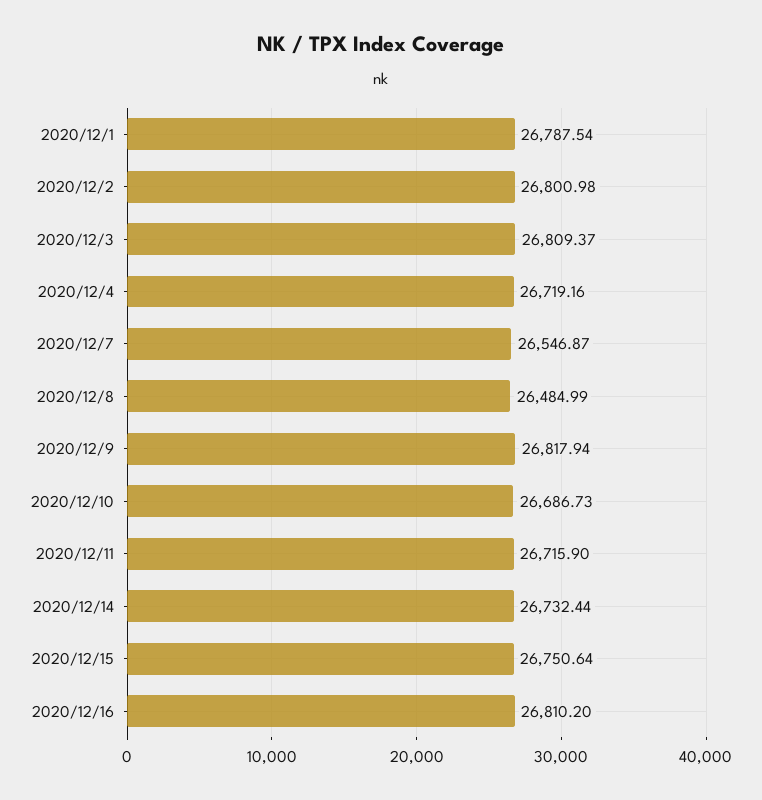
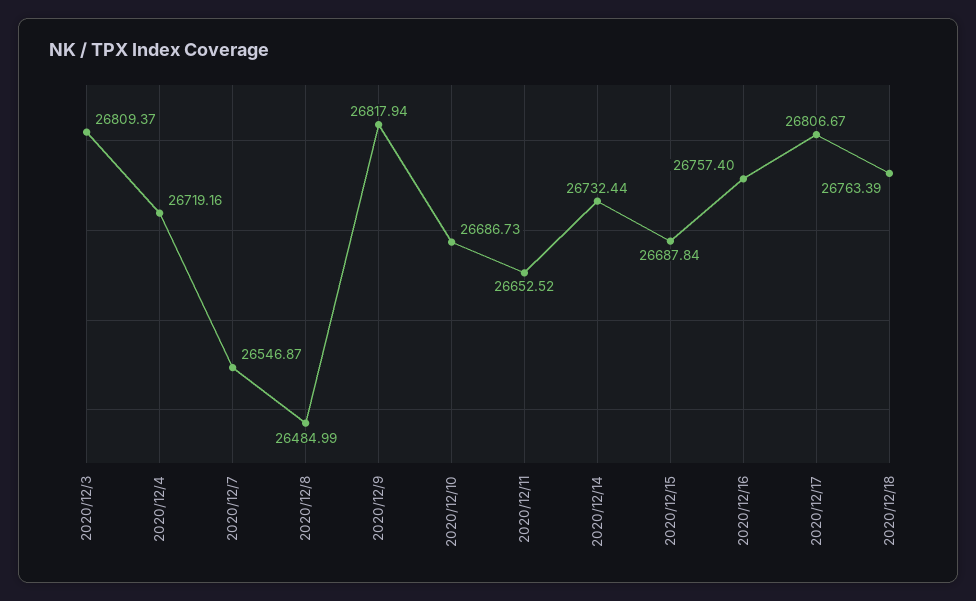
2020/12/1: 26787.54 -> none
2020/12/2: 26800.98 -> none
2020/12/11: 26715.9 -> 26652.52
2020/12/15: 26750.64 -> 26687.84
2020/12/16: 26810.2 -> 26757.4
2020/12/17: none -> 26806.67
2020/12/18: none -> 26763.39

